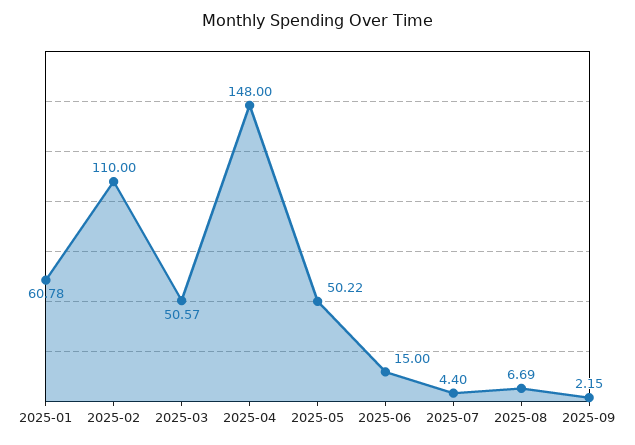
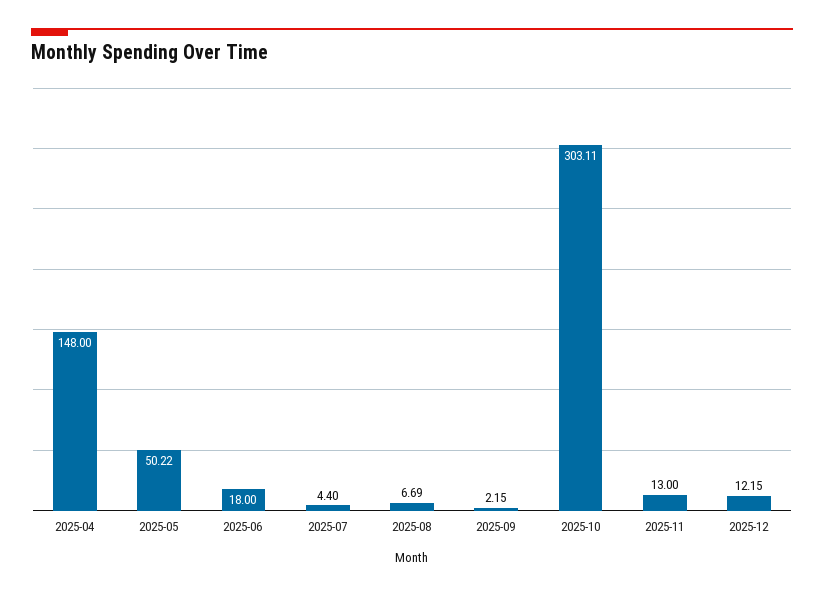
2025-01: 60.78 -> none
2025-02: 110 -> none
2025-03: 50.57 -> none
2025-06: 15 -> 18
2025-10: none -> 303.11
2025-11: none -> 13
2025-12: none -> 12.15

